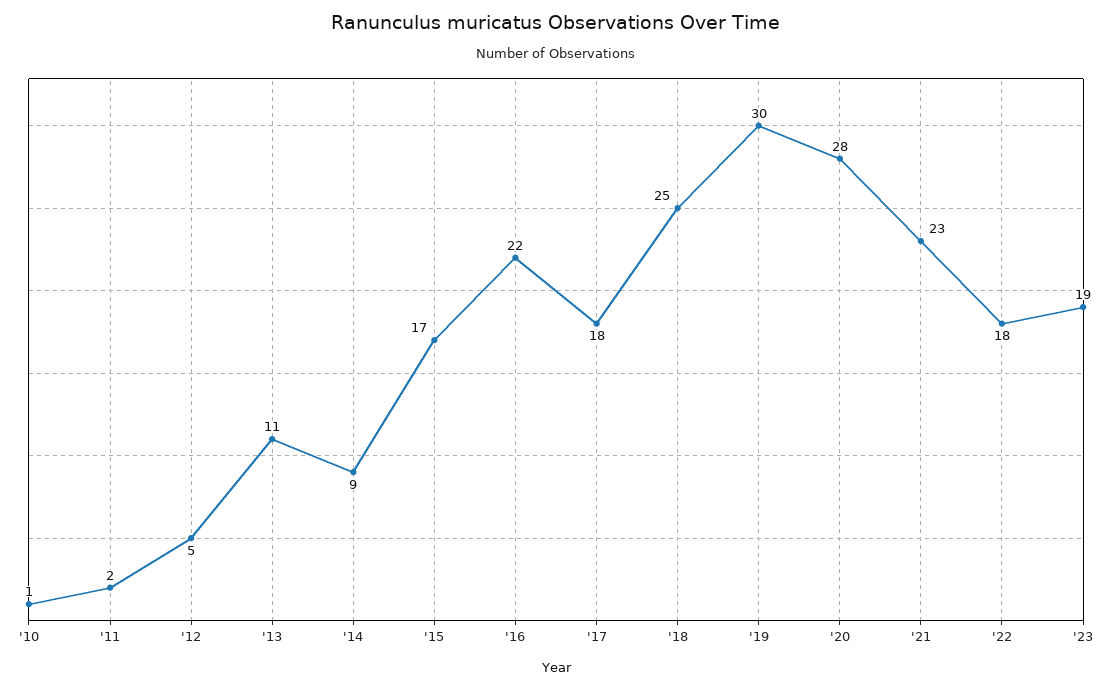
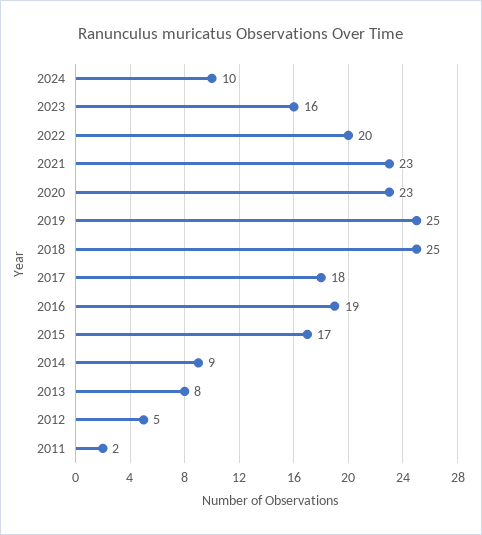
'10: 1 -> none
'13: 11 -> 8
'16: 22 -> 19
'19: 30 -> 25
'20: 28 -> 23
'22: 18 -> 20
'23: 19 -> 16
2024: none -> 10

